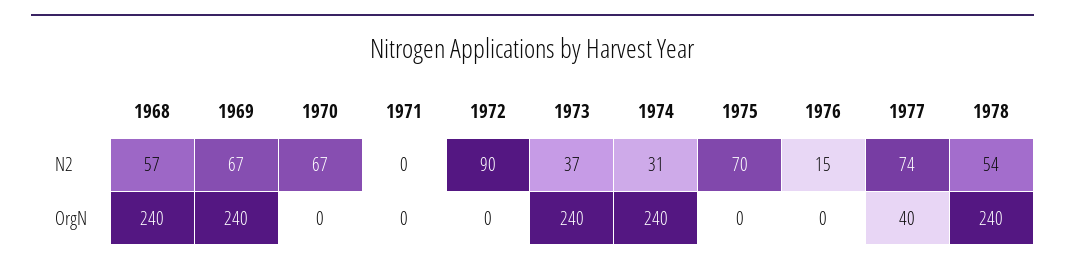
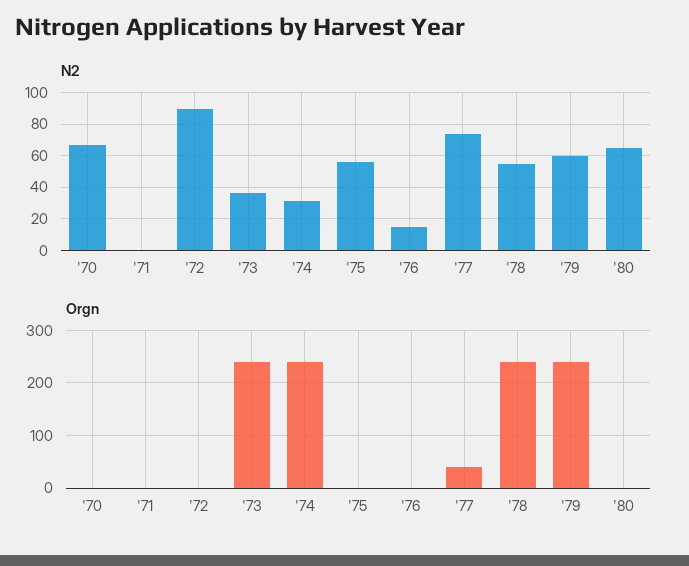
N2, 1968: 57 -> none
N2, 1969: 67 -> none
N2, 1975: 70 -> 55
OrgN, 1968: 240 -> none
OrgN, 1969: 240 -> none
N2, '79: none -> 60
N2, '80: none -> 65
OrgN, '79: none -> 240
OrgN, '80: none -> 0

